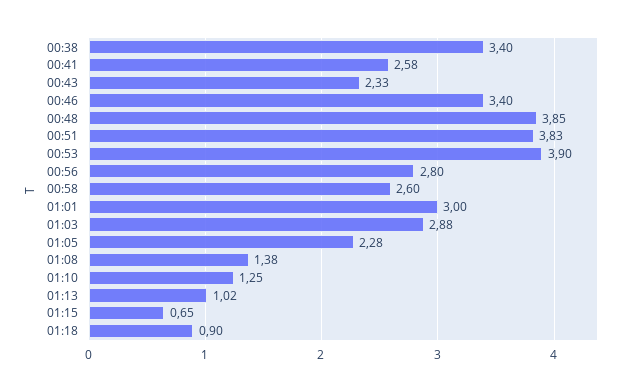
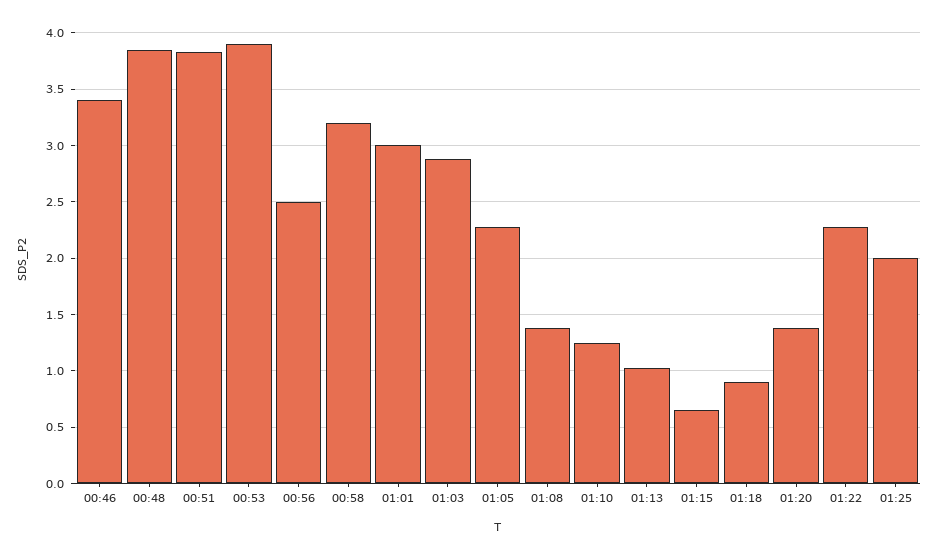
00:38: 3.4 -> none
00:41: 2.58 -> none
00:43: 2.33 -> none
00:56: 2.8 -> 2.5
00:58: 2.6 -> 3.2
01:20: none -> 1.4
01:22: none -> 2.3
01:25: none -> 2

